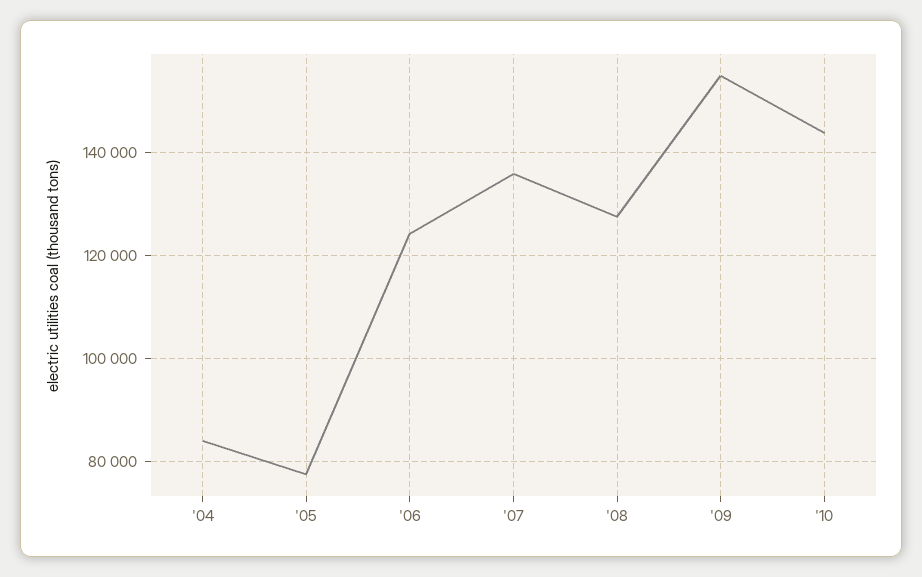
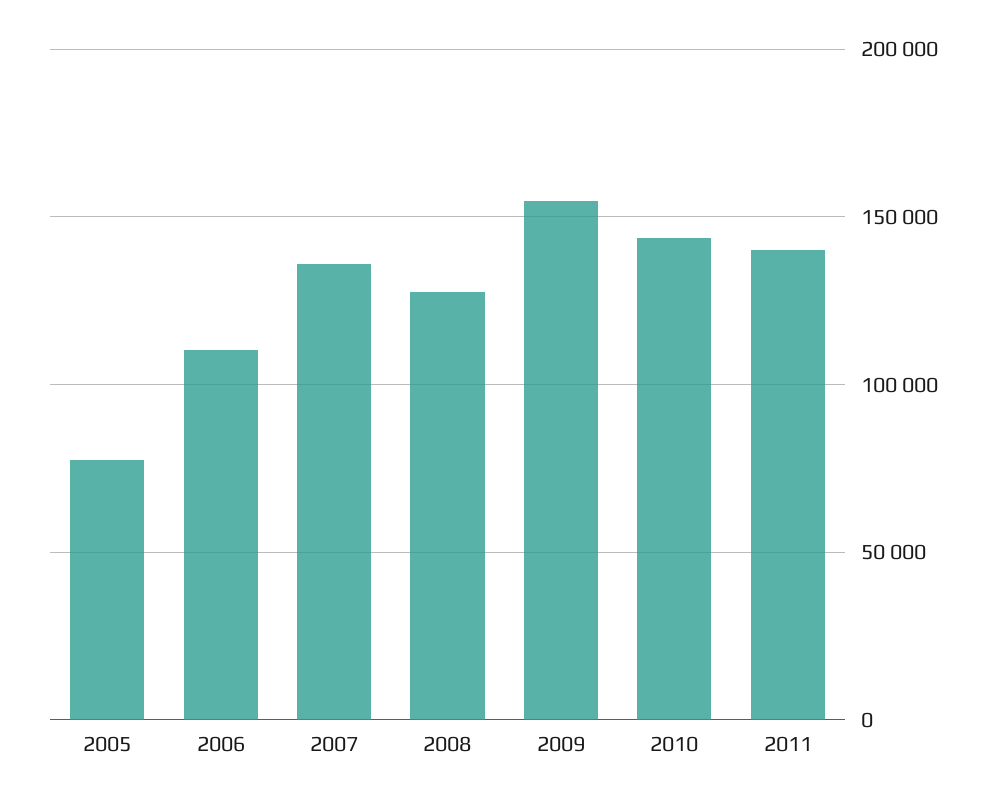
'04: 84000 -> none
'06: 124000 -> 110000
2011: none -> 140000

